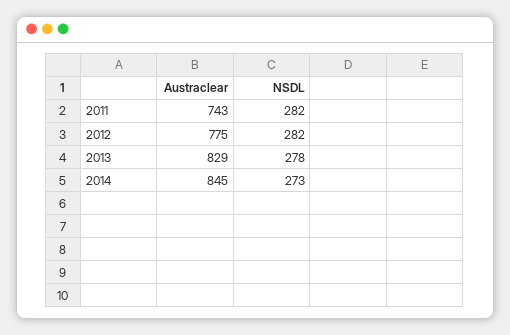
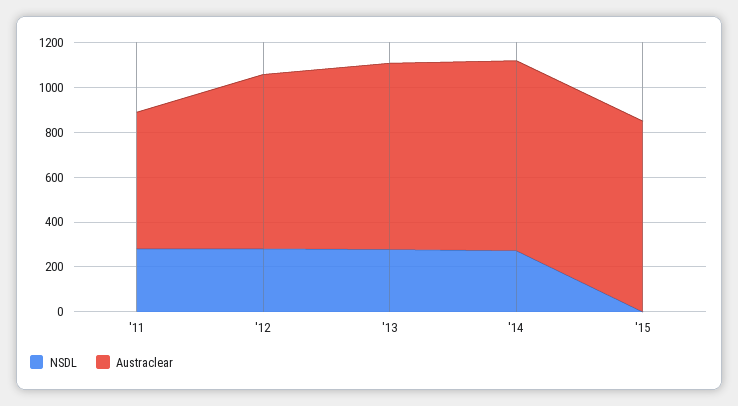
Austraclear, 2011: 743 -> 600
NSDL, '15: none -> 0
Austraclear, '15: none -> 850

